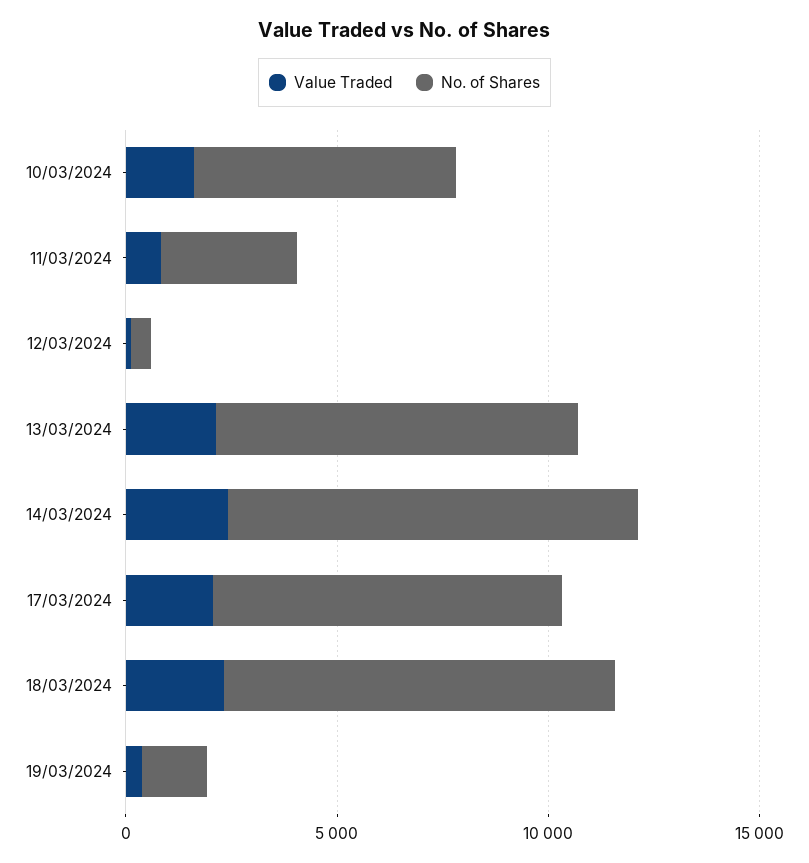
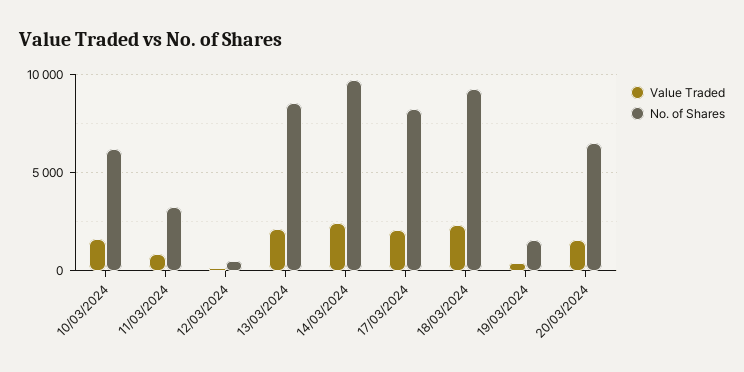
Value Traded, 20/03/2024: none -> 1500
No. of Shares, 20/03/2024: none -> 6500

